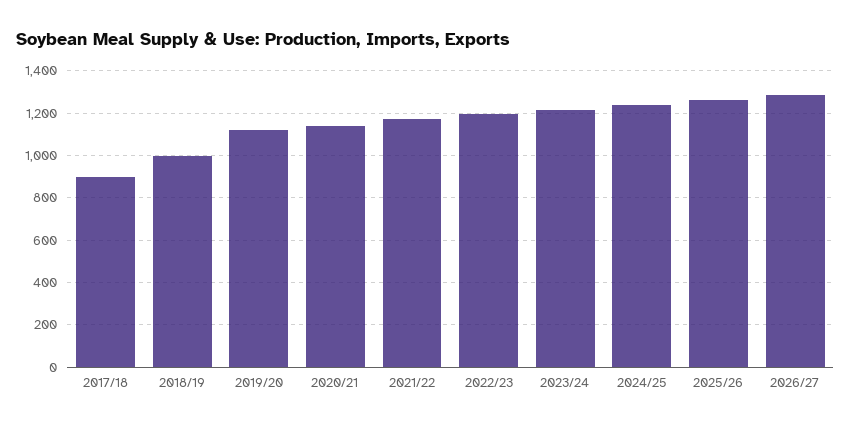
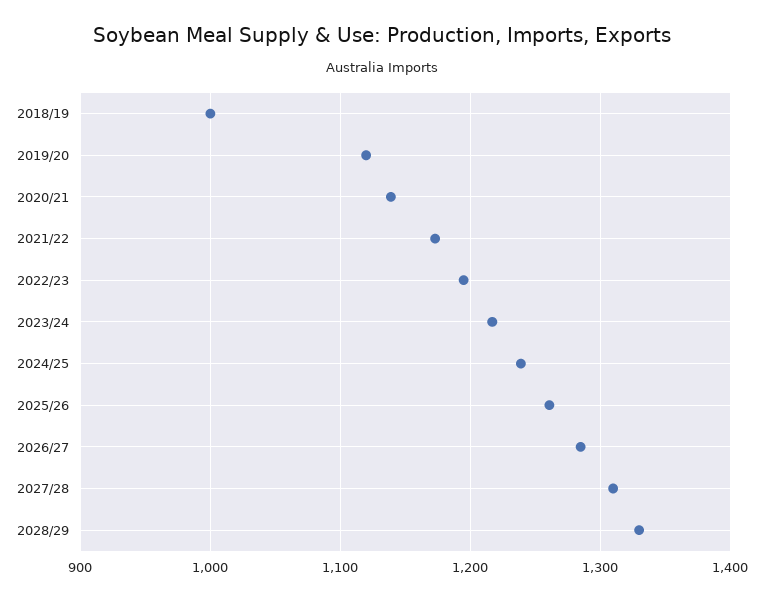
2017/18: 900 -> none
2027/28: none -> 1310
2028/29: none -> 1330

